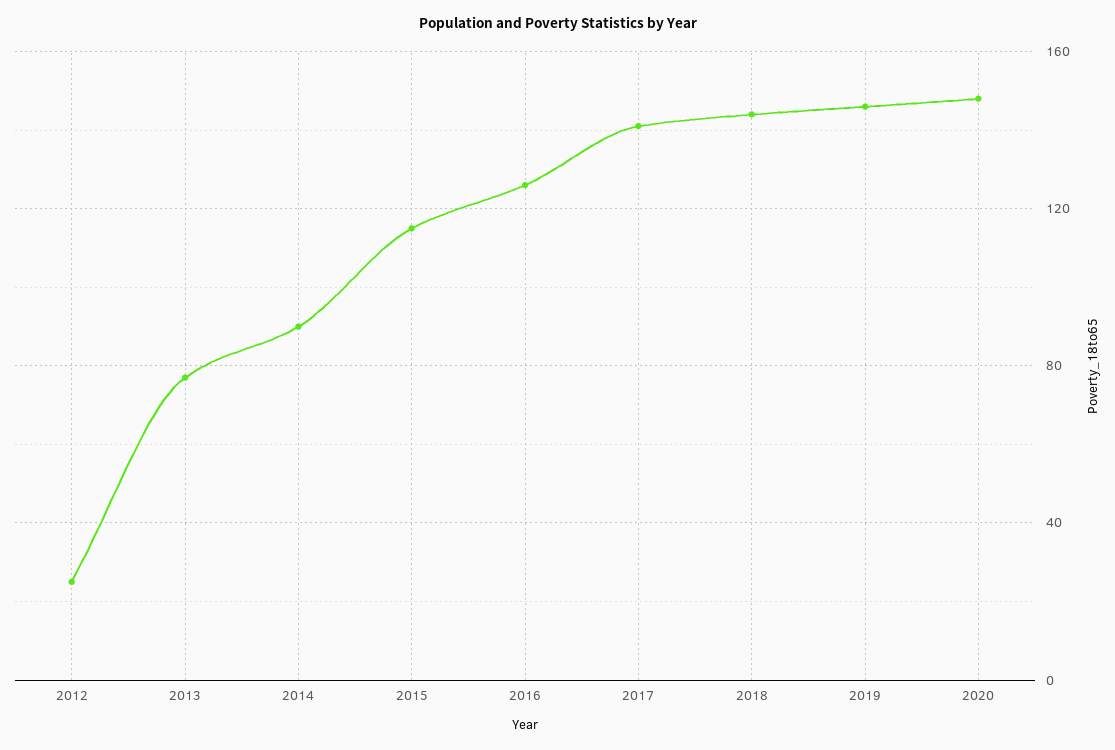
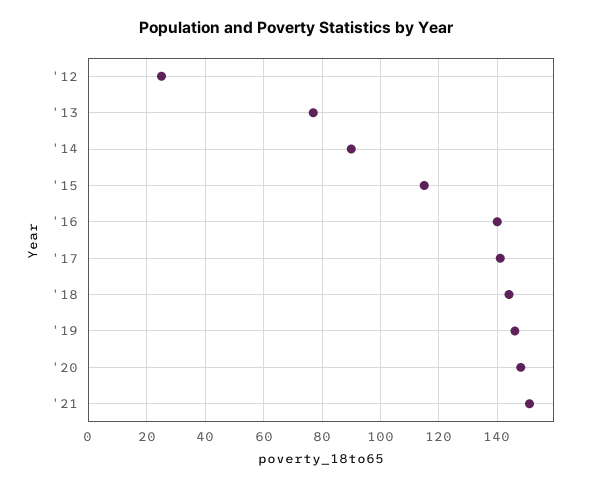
2016: 125 -> 140
'21: none -> 150

